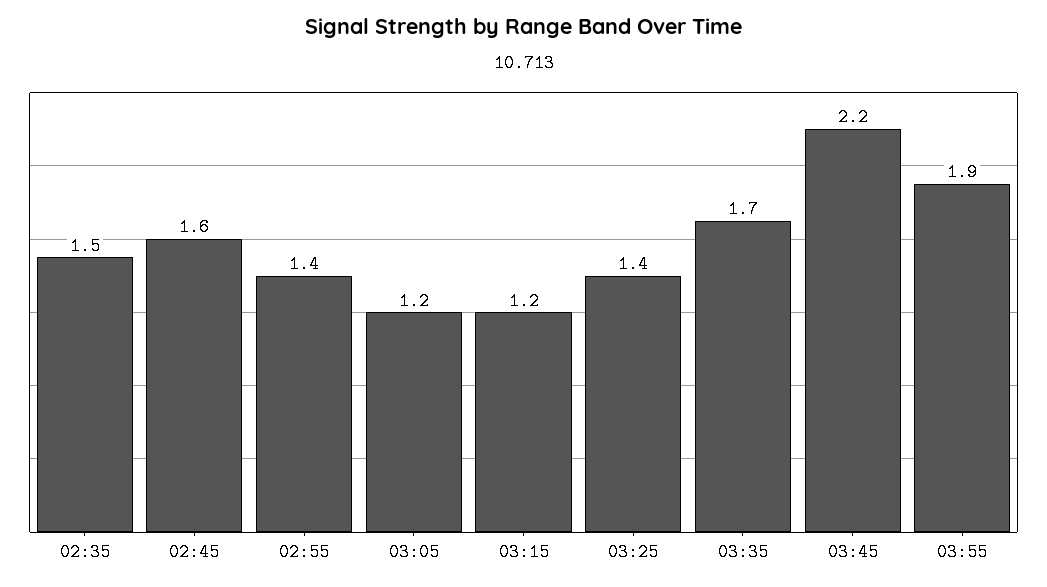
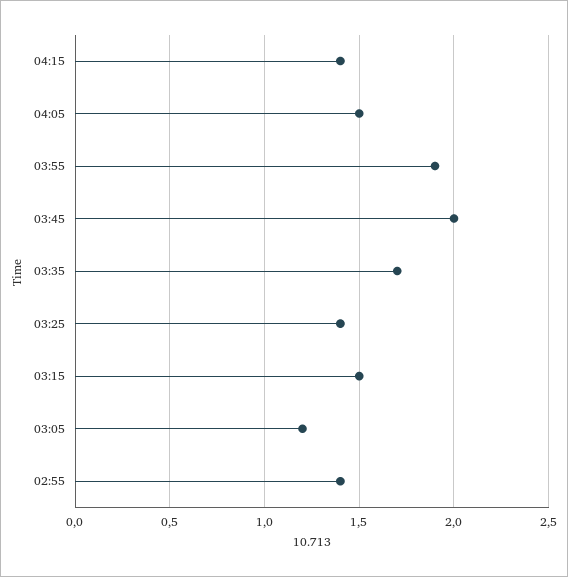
02:35: 1.5 -> none
02:45: 1.6 -> none
03:15: 1.2 -> 1.5
03:45: 2.2 -> 2
04:15: none -> 1.4
04:05: none -> 1.5

